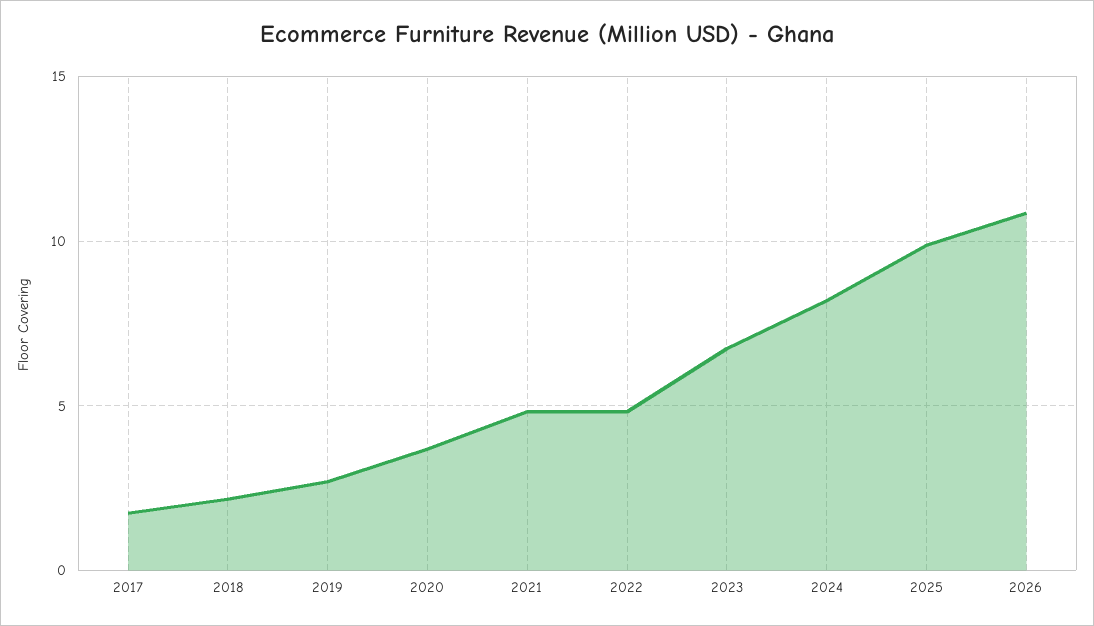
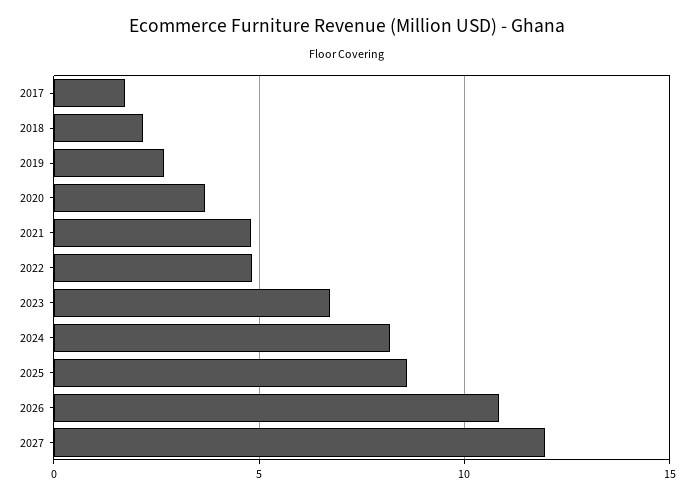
2025: 10 -> 8.5
2027: none -> 12

